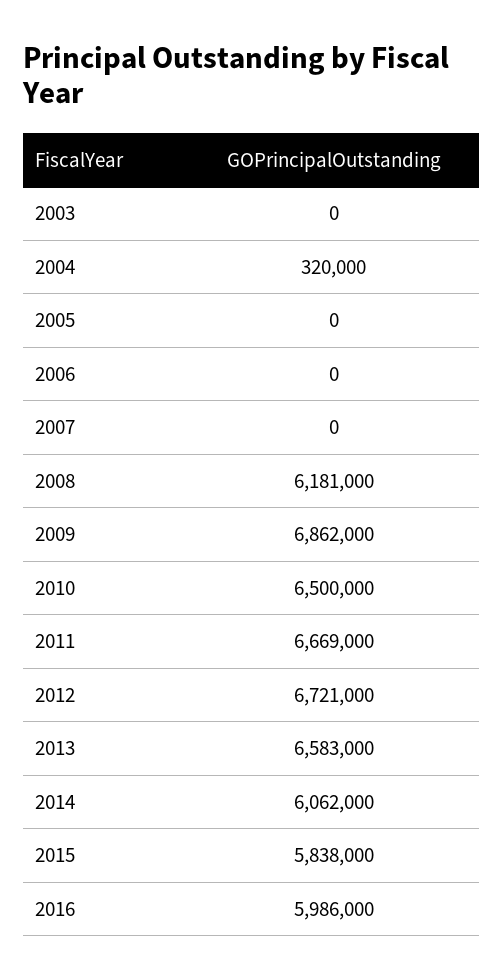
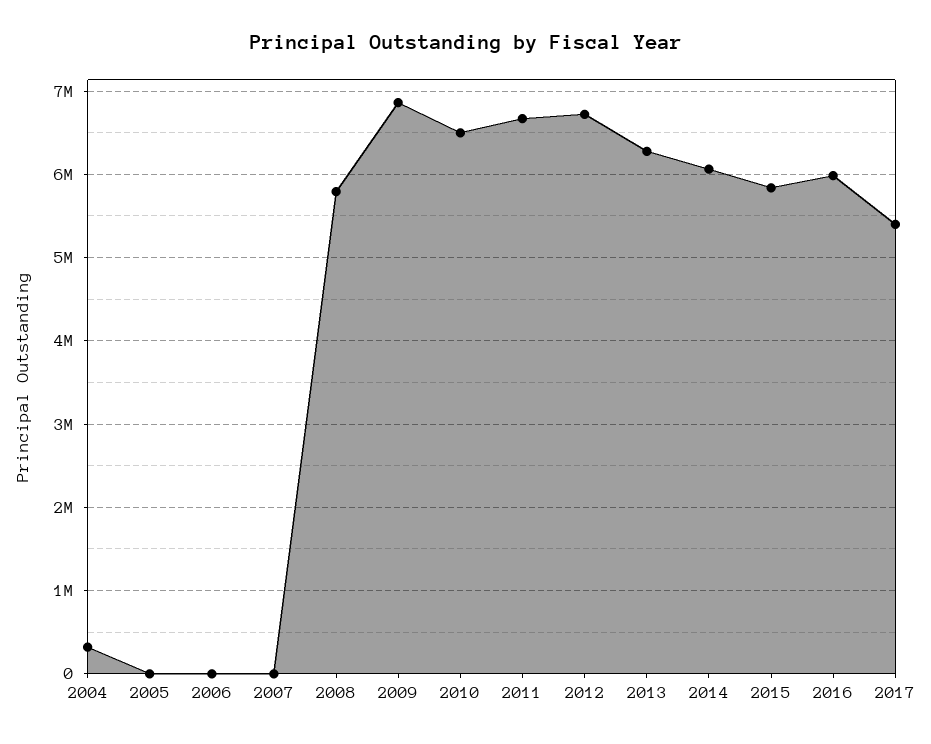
2003: 0 -> none
2008: 6181000 -> 5800000
2013: 6583000 -> 6300000
2017: none -> 5400000

